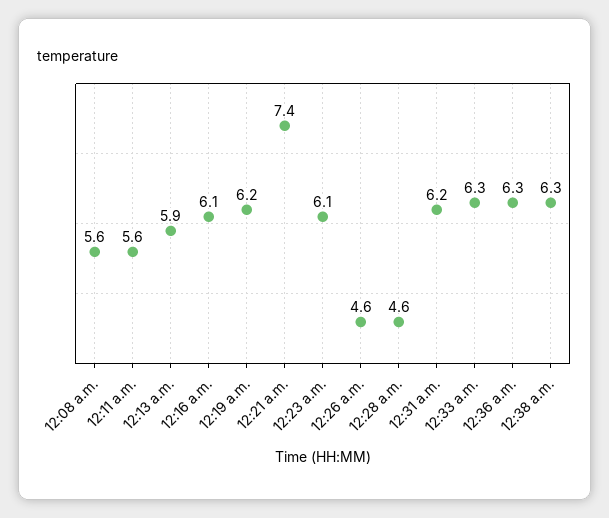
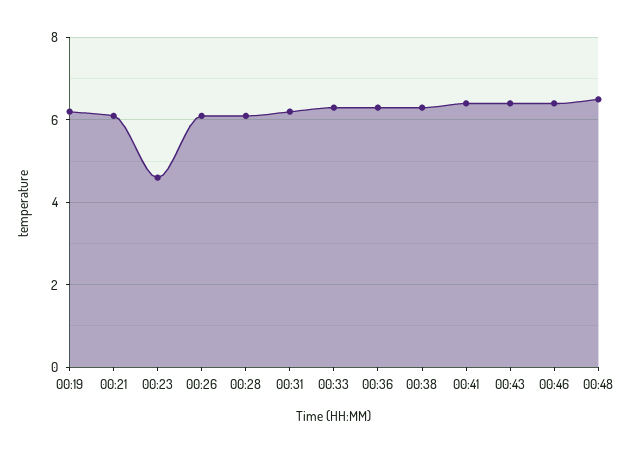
12:08 a.m.: 5.6 -> none
12:11 a.m.: 5.6 -> none
12:13 a.m.: 5.9 -> none
12:16 a.m.: 6.1 -> none
12:21 a.m.: 7.4 -> 6
12:23 a.m.: 6.1 -> 4.5
12:26 a.m.: 4.6 -> 6
12:28 a.m.: 4.6 -> 6
00:41: none -> 6.5
00:43: none -> 6.5
00:46: none -> 6.5
00:48: none -> 6.5

